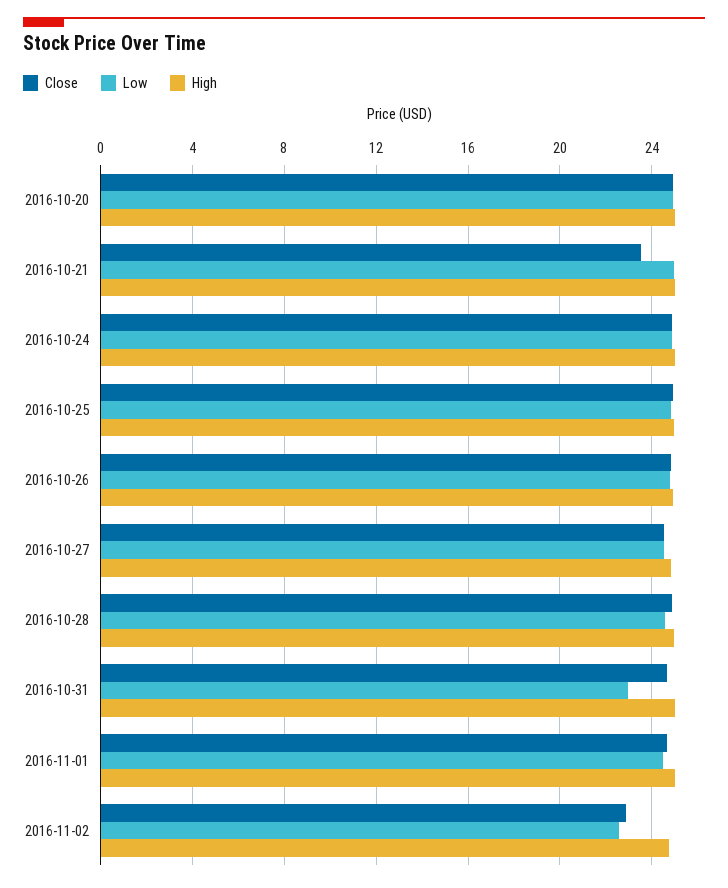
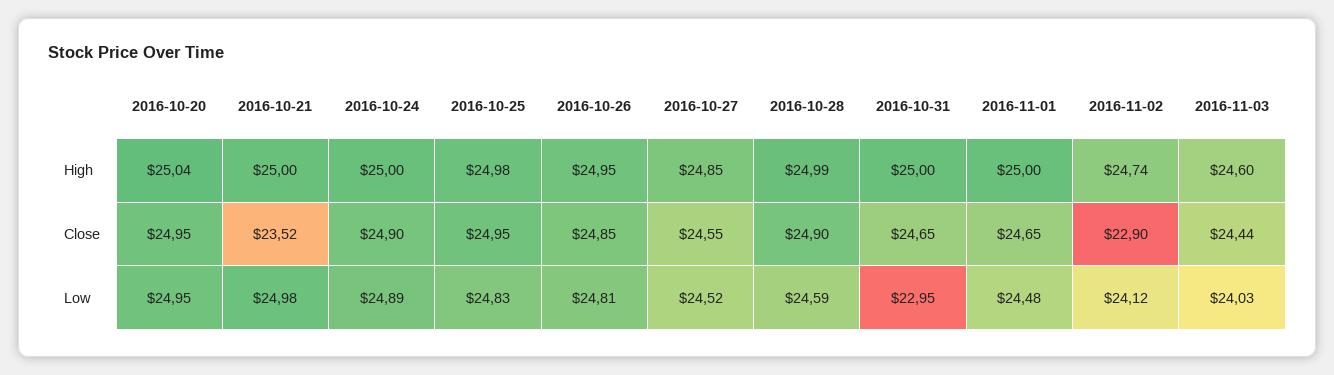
Low, 2016-11-02: 22.5 -> 24.12
High, 2016-11-03: none -> 24.6
Close, 2016-11-03: none -> 24.44
Low, 2016-11-03: none -> 24.03

